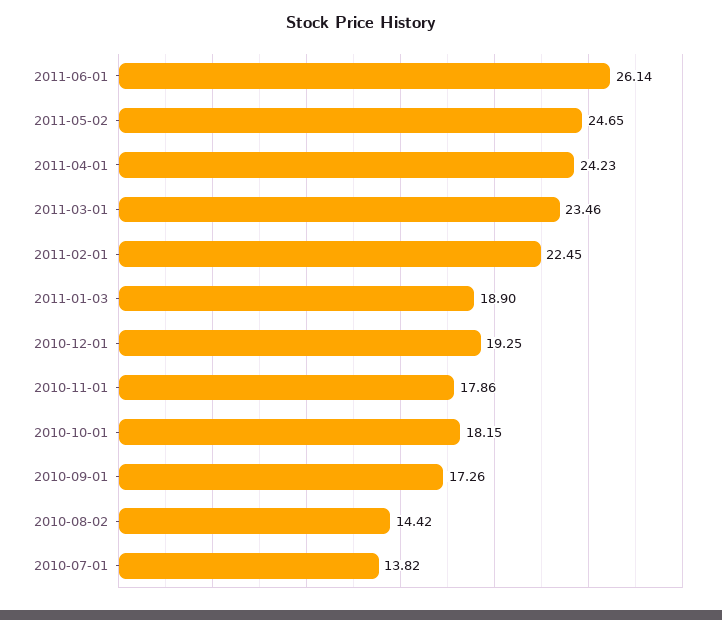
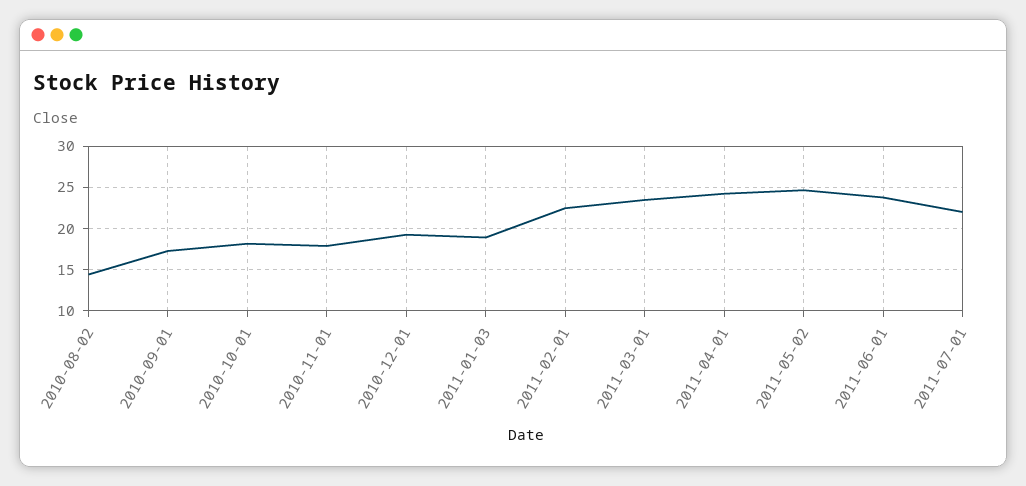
2011-06-01: 26.14 -> 24
2010-07-01: 13.82 -> none
2011-07-01: none -> 22

